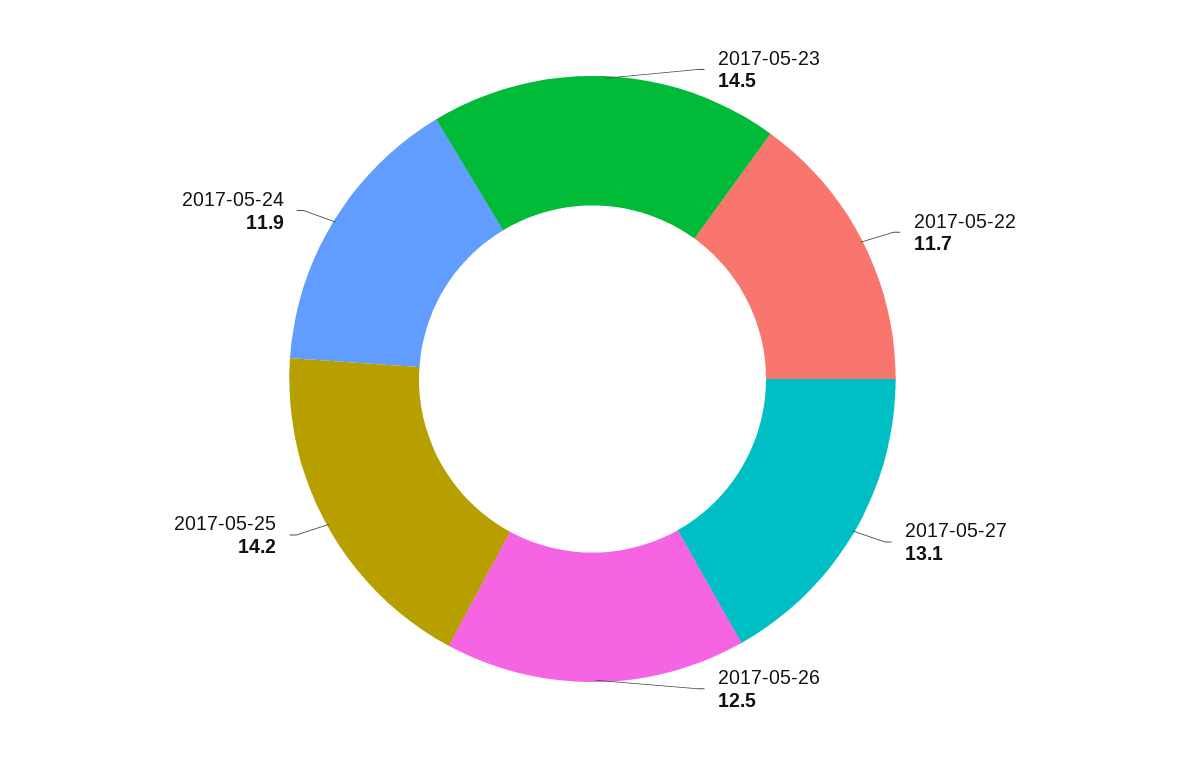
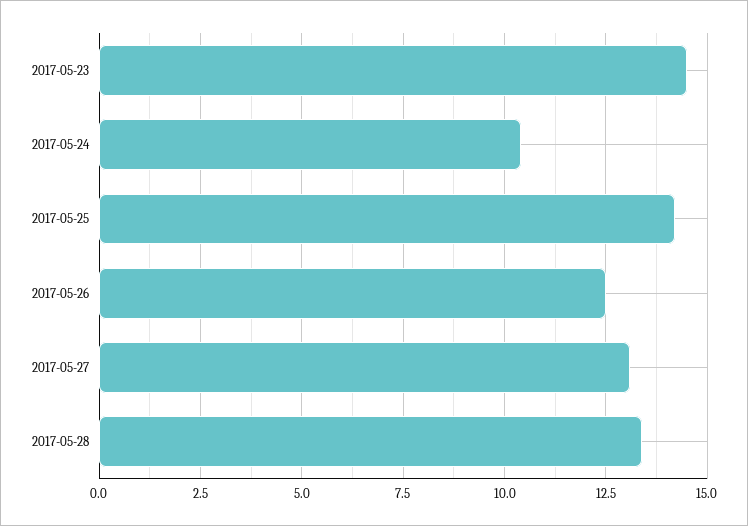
2017-05-22: 11.7 -> none
2017-05-24: 11.9 -> 10.5
2017-05-28: none -> 13.5

